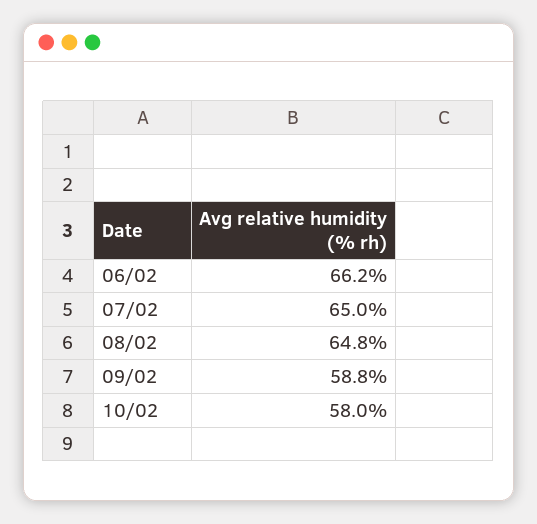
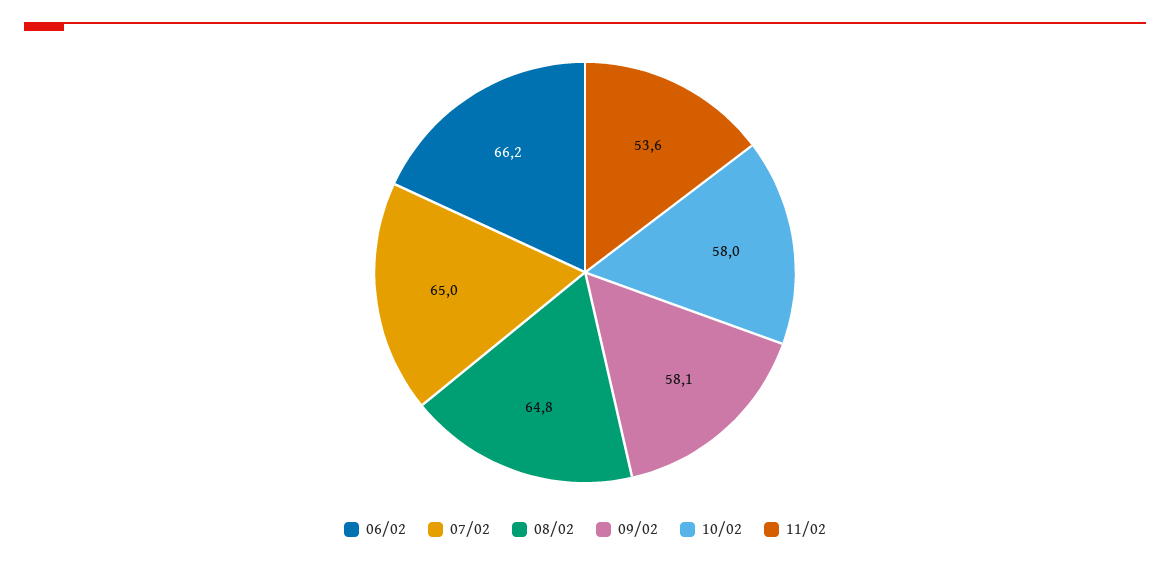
09/02: 58.8 -> 58.1
11/02: none -> 53.6

